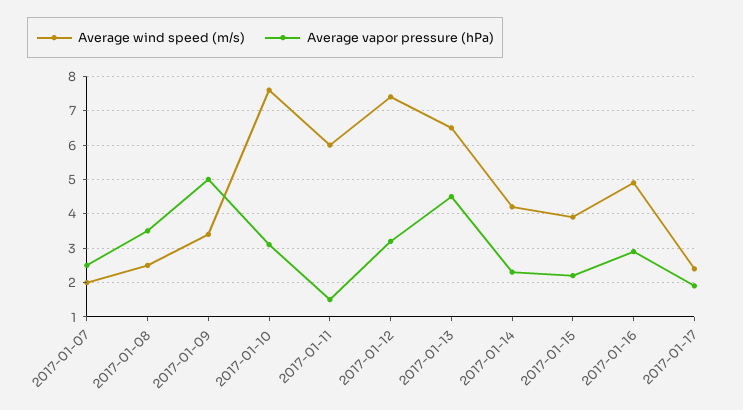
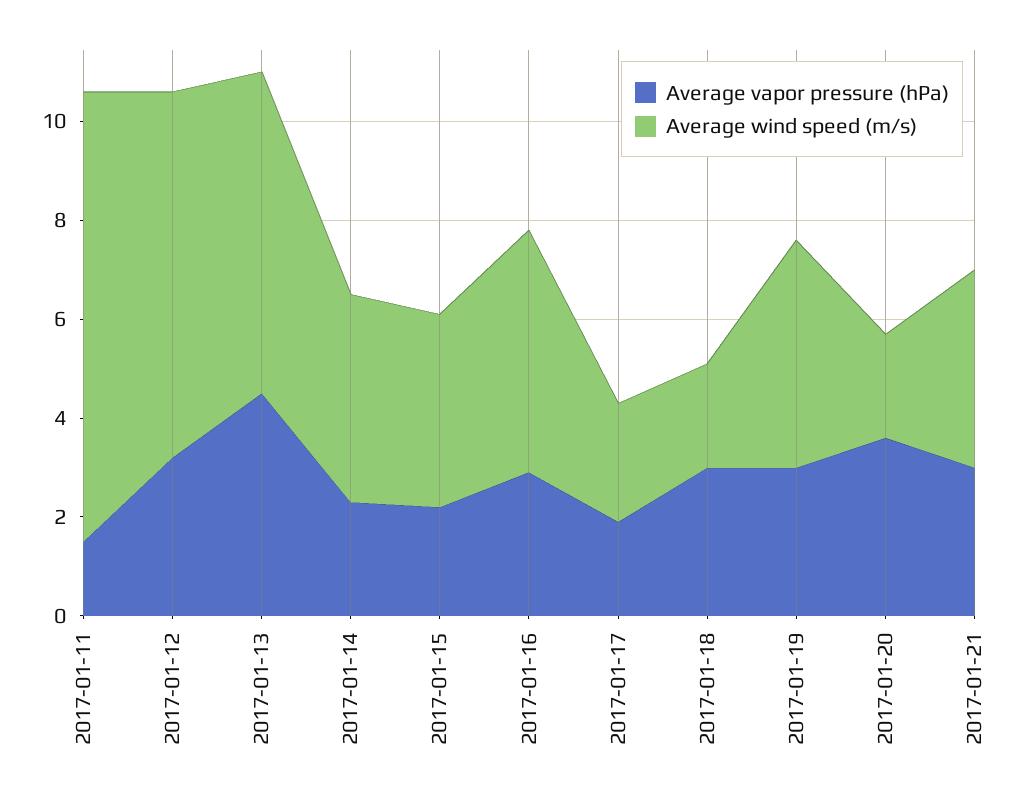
Average wind speed (m/s), 2017-01-07: 2 -> none
Average vapor pressure (hPa), 2017-01-07: 2.5 -> none
Average wind speed (m/s), 2017-01-08: 2.5 -> none
Average vapor pressure (hPa), 2017-01-08: 3.5 -> none
Average wind speed (m/s), 2017-01-09: 3.5 -> none
Average vapor pressure (hPa), 2017-01-09: 5 -> none
Average wind speed (m/s), 2017-01-10: 7.5 -> none
Average vapor pressure (hPa), 2017-01-10: 3 -> none
Average wind speed (m/s), 2017-01-11: 6 -> 9
Average vapor pressure (hPa), 2017-01-18: none -> 3
Average wind speed (m/s), 2017-01-18: none -> 2
Average vapor pressure (hPa), 2017-01-19: none -> 3
Average wind speed (m/s), 2017-01-19: none -> 4.5
Average vapor pressure (hPa), 2017-01-20: none -> 3.5
Average wind speed (m/s), 2017-01-20: none -> 2
Average vapor pressure (hPa), 2017-01-21: none -> 3
Average wind speed (m/s), 2017-01-21: none -> 4

